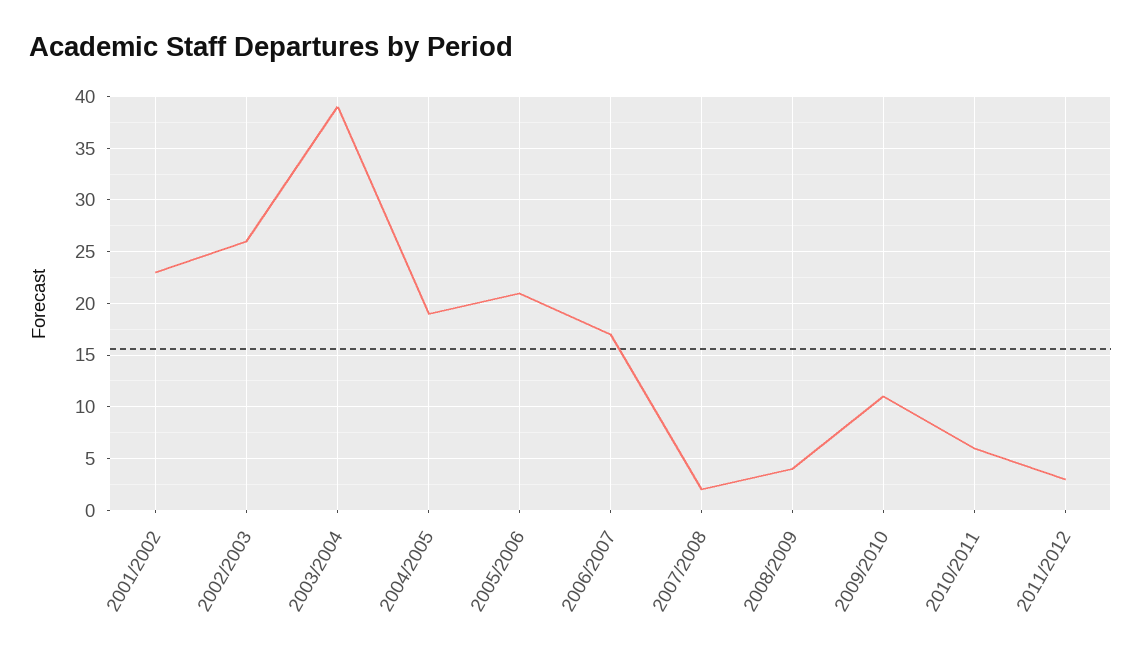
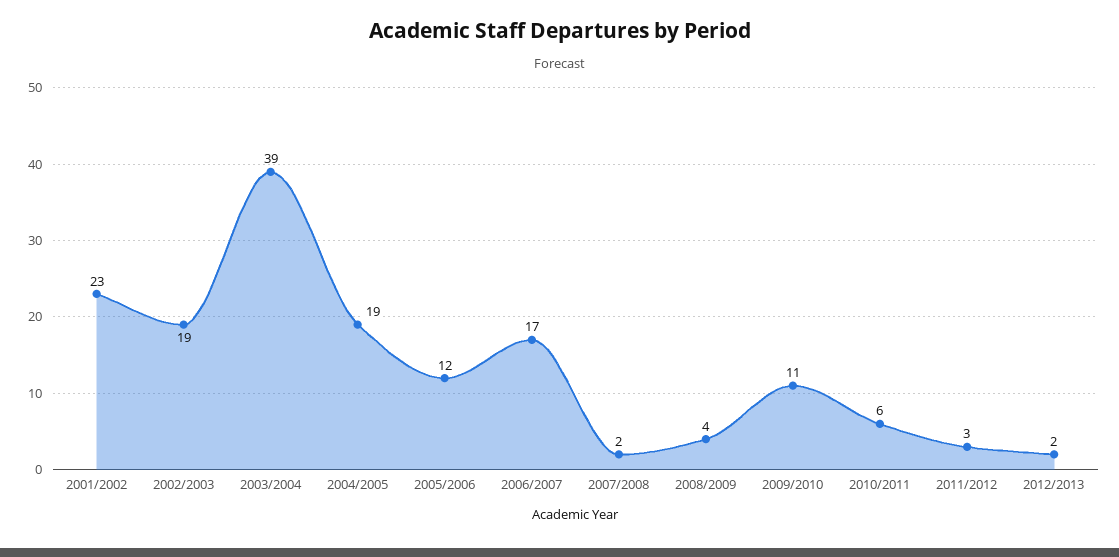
2002/2003: 26 -> 19
2005/2006: 21 -> 12
2012/2013: none -> 2

